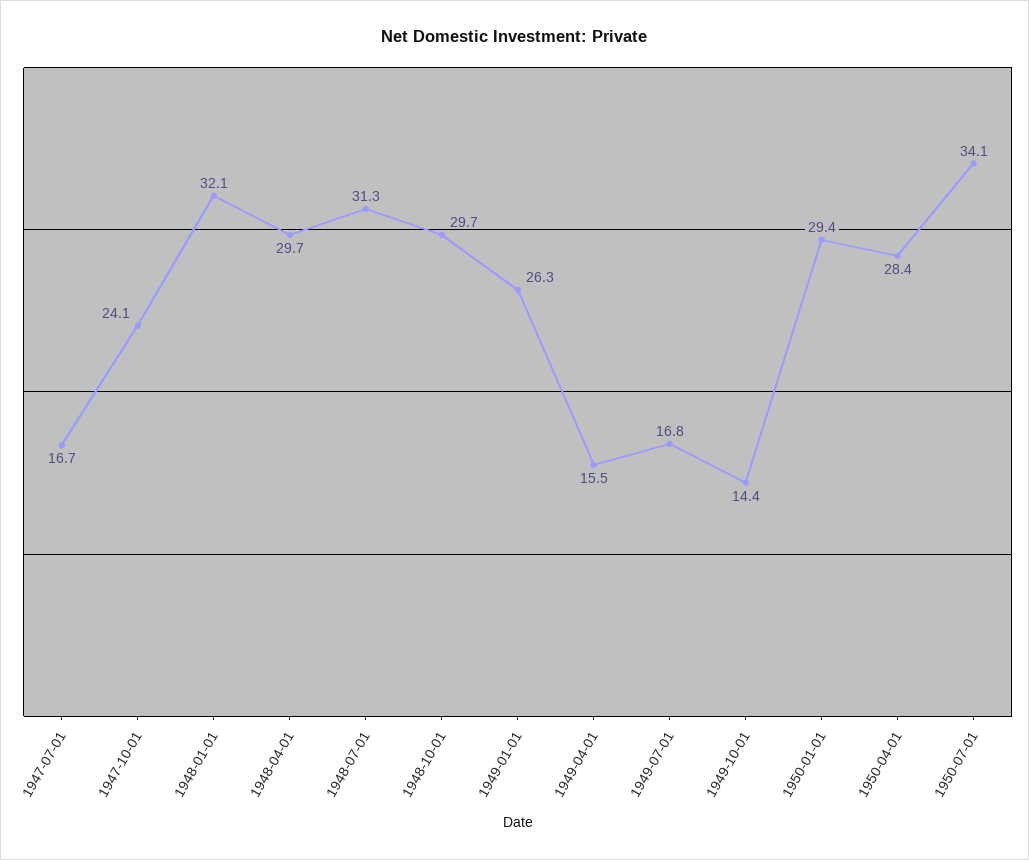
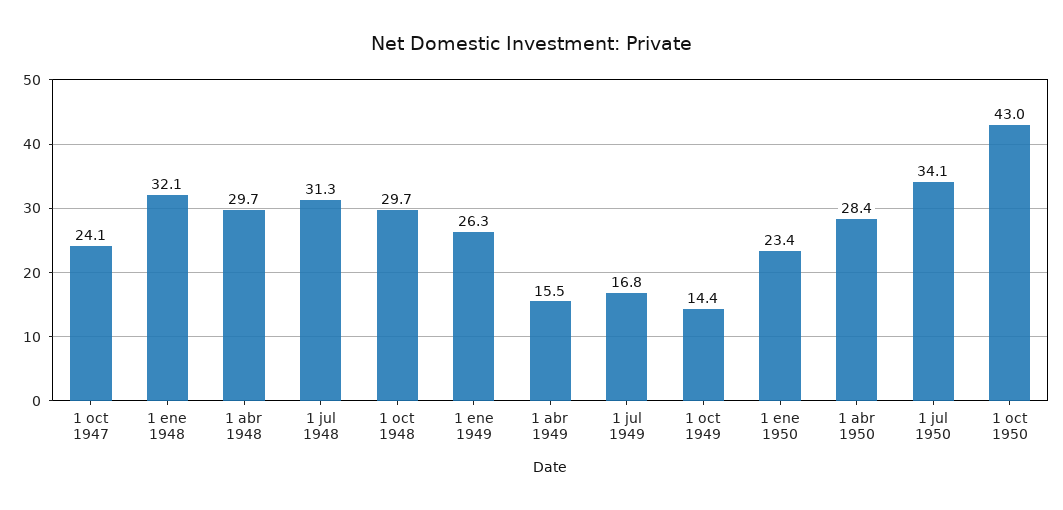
1947-07-01: 16.7 -> none
1950-01-01: 29.4 -> 23.4
1 oct 1950: none -> 43

